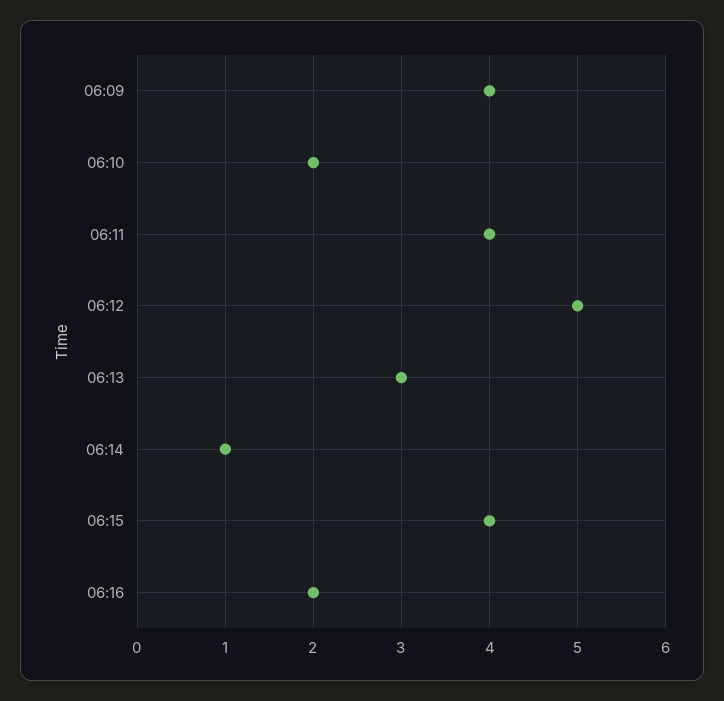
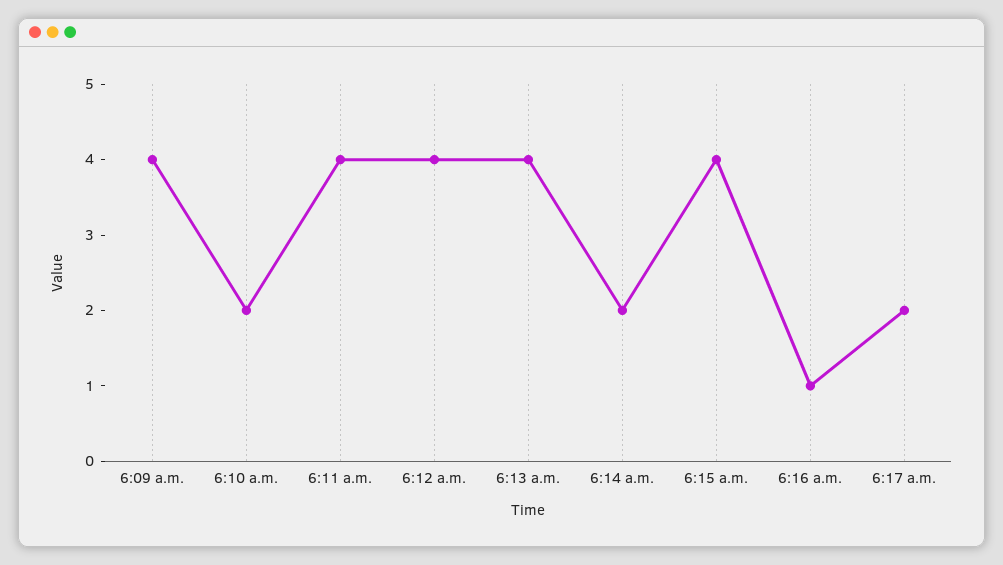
06:12: 5 -> 4
06:13: 3 -> 4
06:14: 1 -> 2
06:16: 2 -> 1
6:17 a.m.: none -> 2

